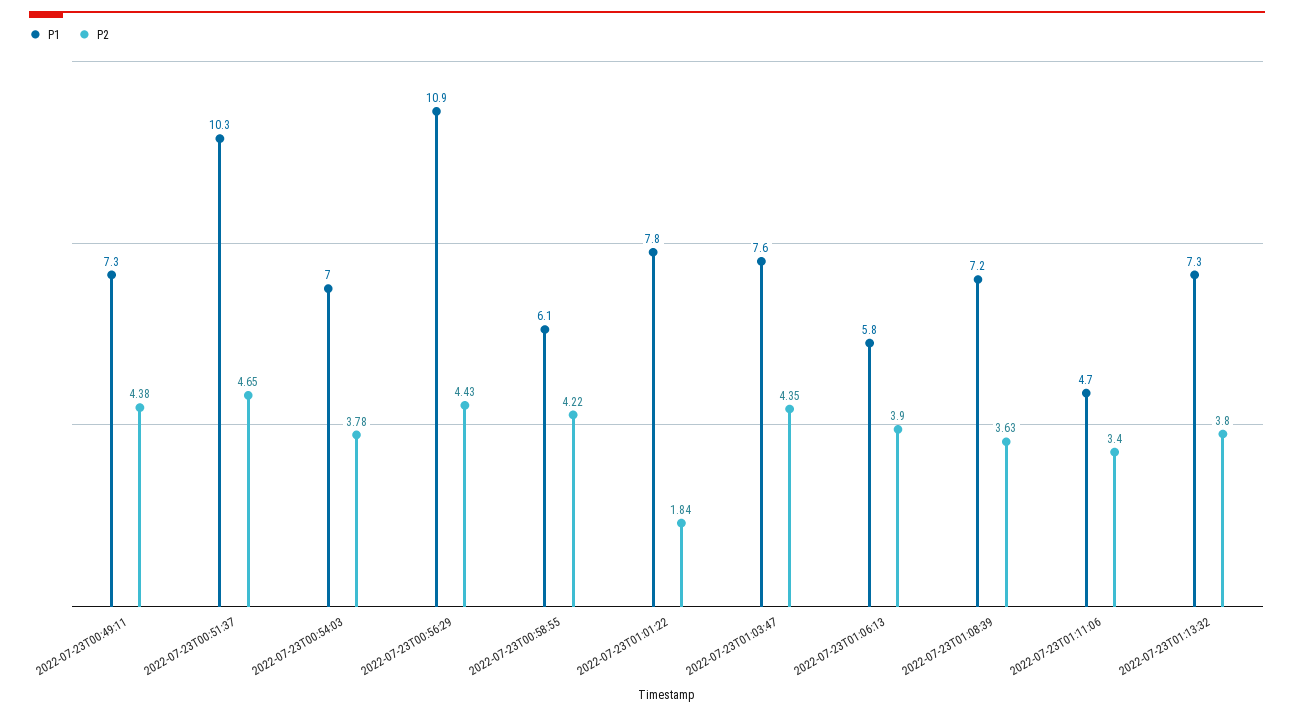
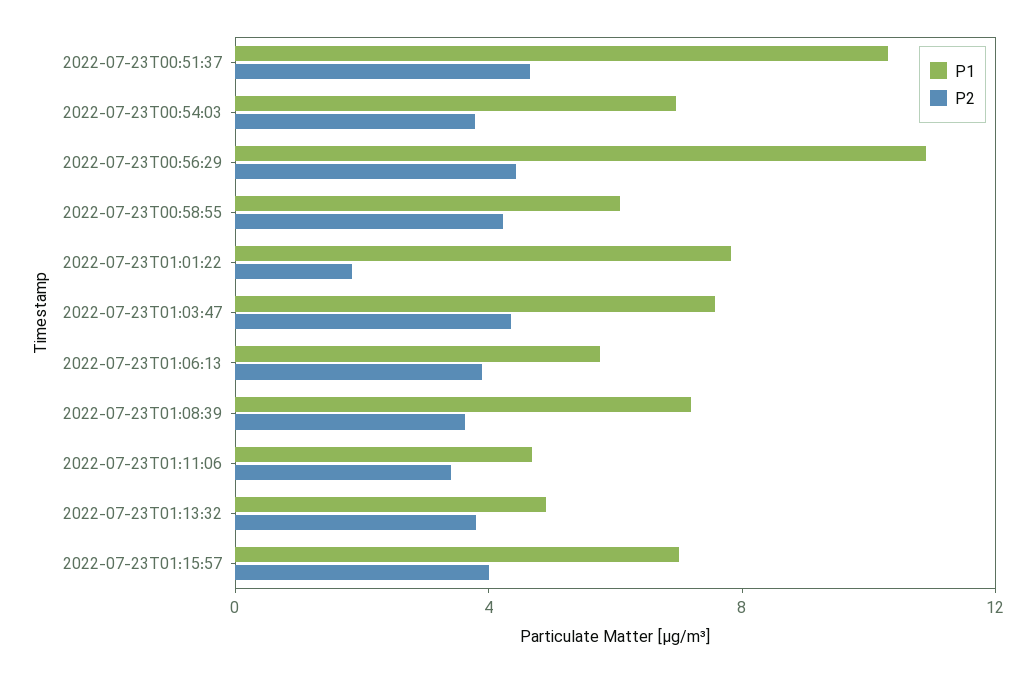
P1, 2022-07-23T00:49:11: 7.3 -> none
P2, 2022-07-23T00:49:11: 4.38 -> none
P1, 2022-07-23T01:13:32: 7.3 -> 5
P1, 2022-07-23T01:15:57: none -> 7
P2, 2022-07-23T01:15:57: none -> 4

